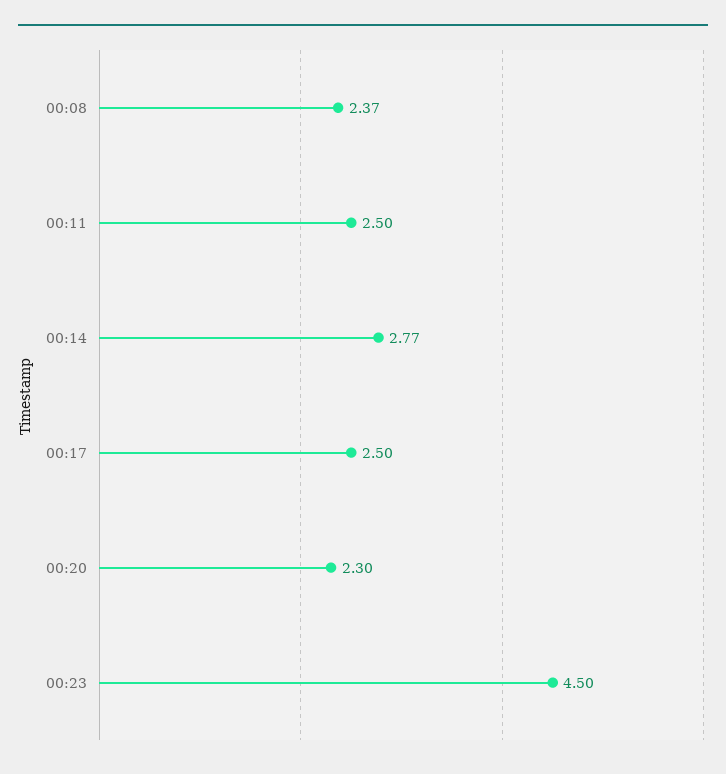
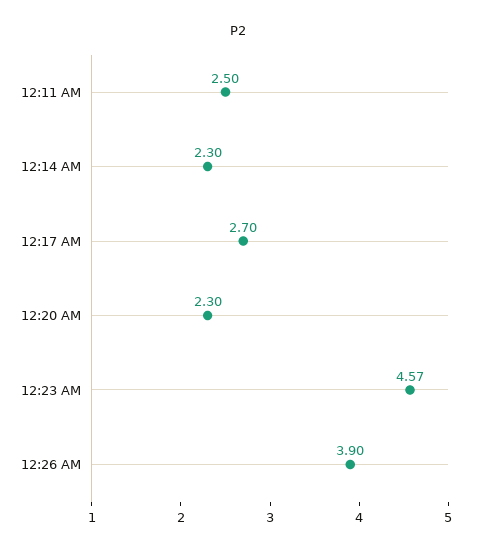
00:08: 2.37 -> none
00:14: 2.77 -> 2.3
00:17: 2.5 -> 2.7
00:23: 4.5 -> 4.57
12:26 AM: none -> 3.9

